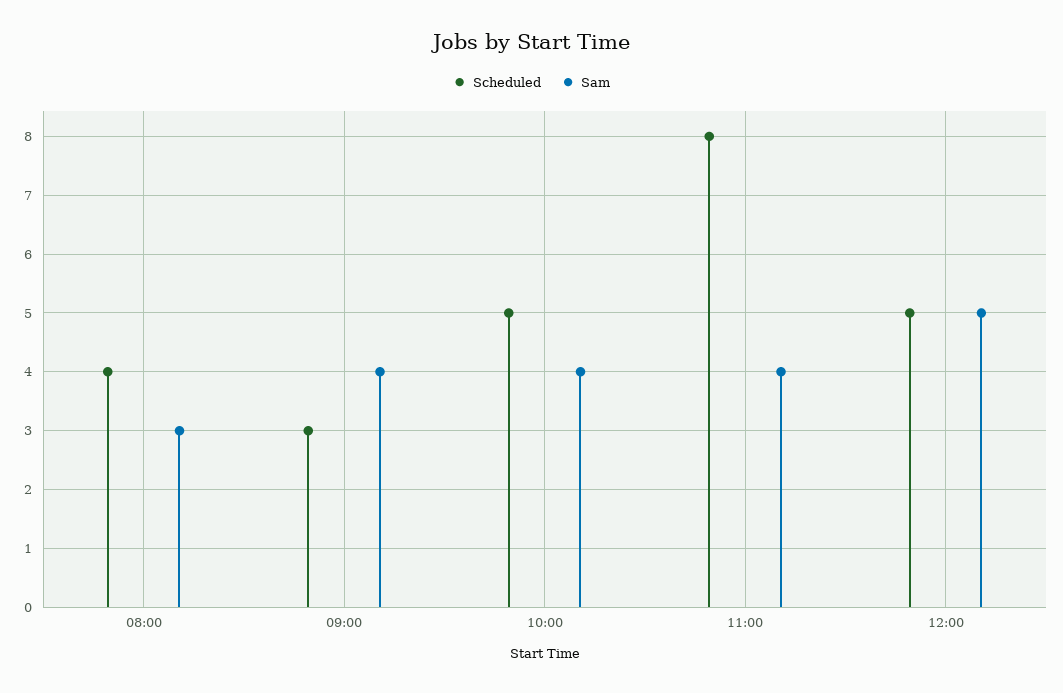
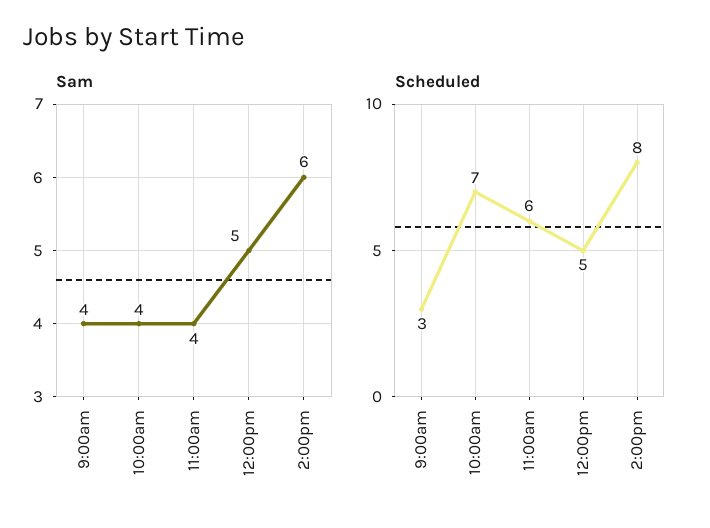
Scheduled, 08:00: 4 -> none
Sam, 08:00: 3 -> none
Scheduled, 10:00: 5 -> 7
Scheduled, 11:00: 8 -> 6
Sam, 2:00pm: none -> 6
Scheduled, 2:00pm: none -> 8

